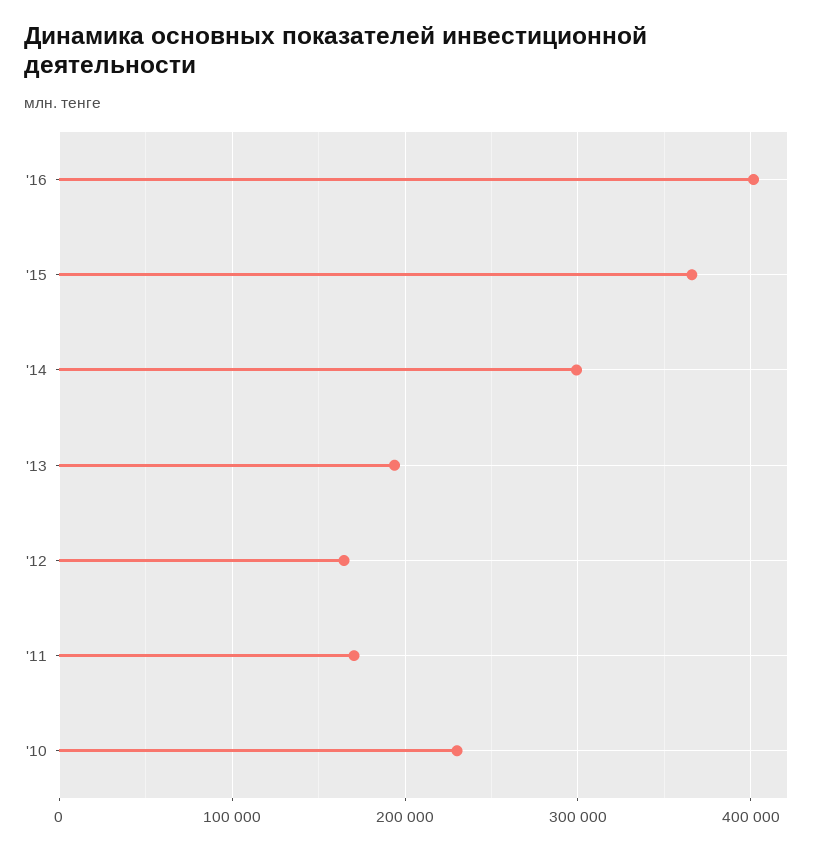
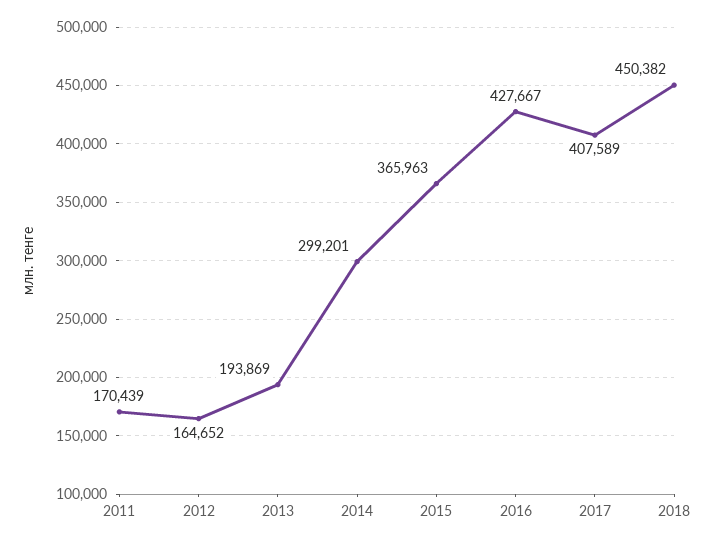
'16: 400000 -> 427667
'10: 230000 -> none
2017: none -> 407589
2018: none -> 450382

